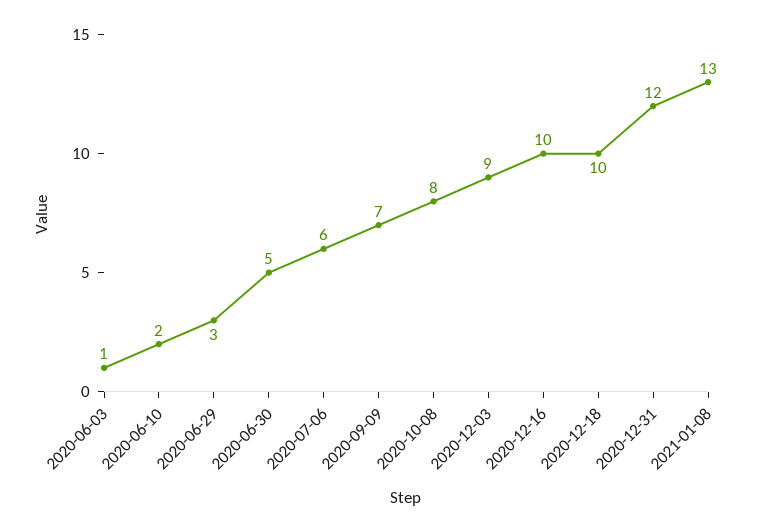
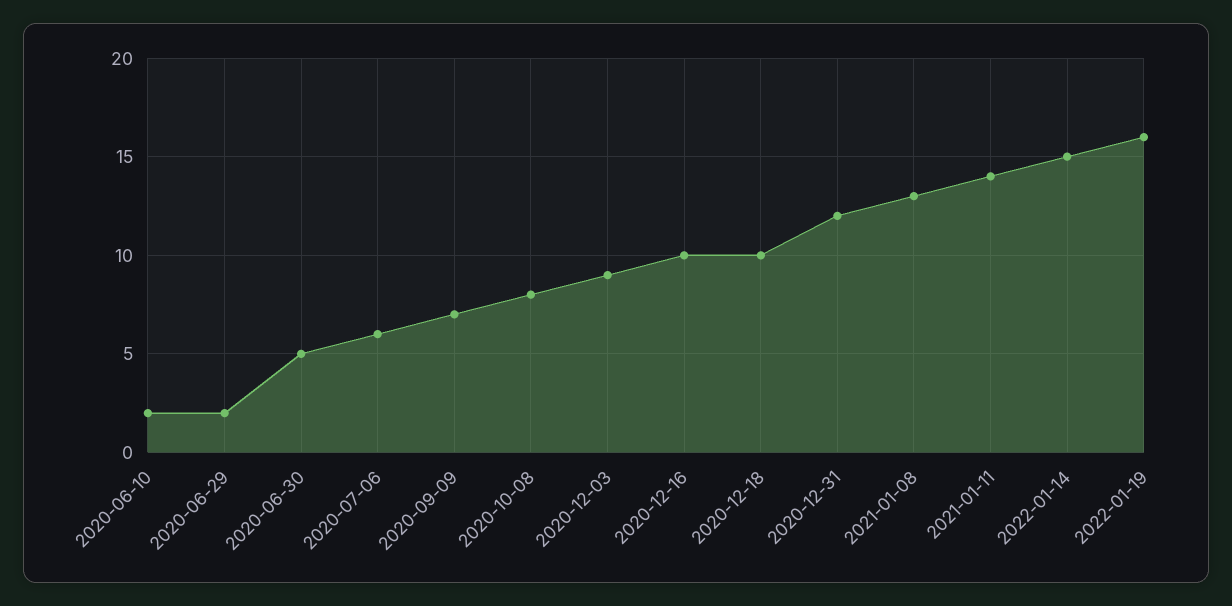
2020-06-03: 1 -> none
2020-06-29: 3 -> 2
2021-01-11: none -> 14
2022-01-14: none -> 15
2022-01-19: none -> 16

